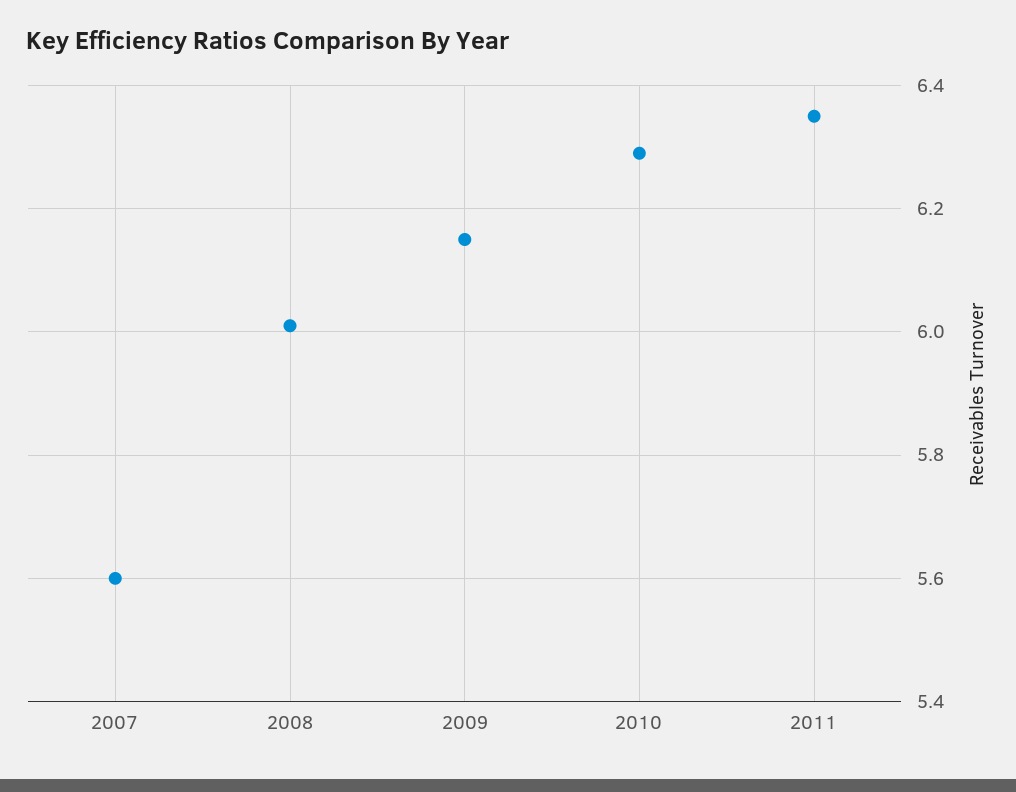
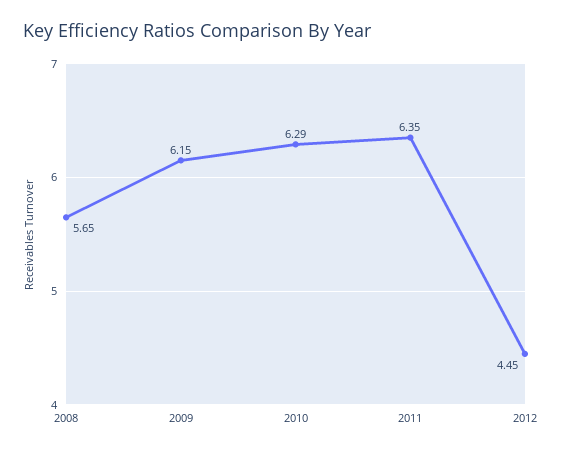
2007: 5.6 -> none
2008: 6 -> 5.65
2012: none -> 4.45

